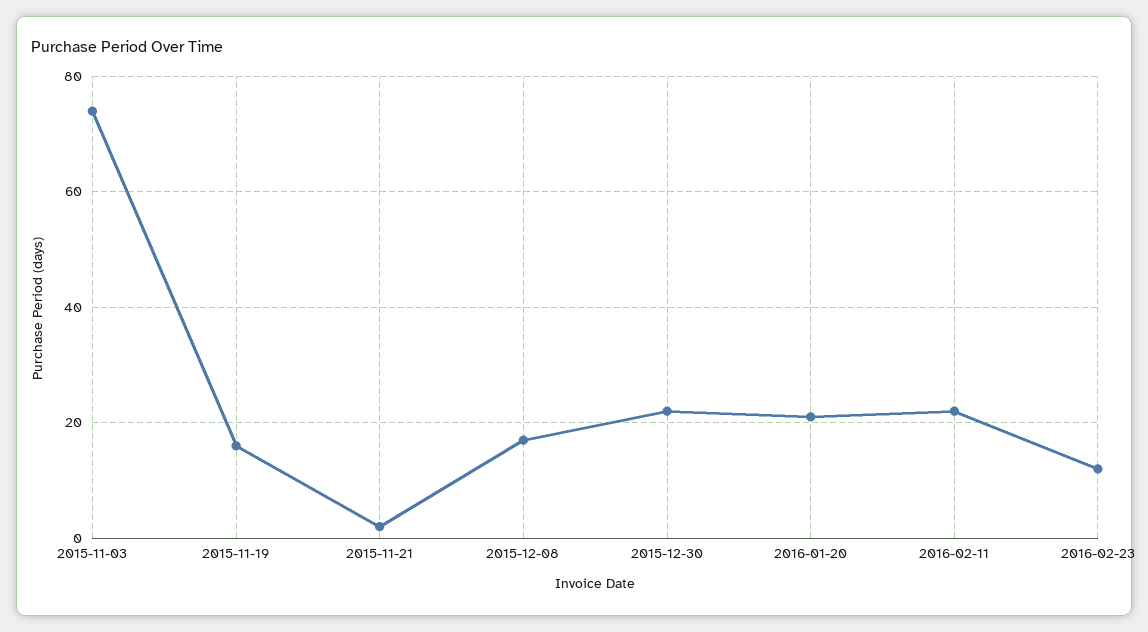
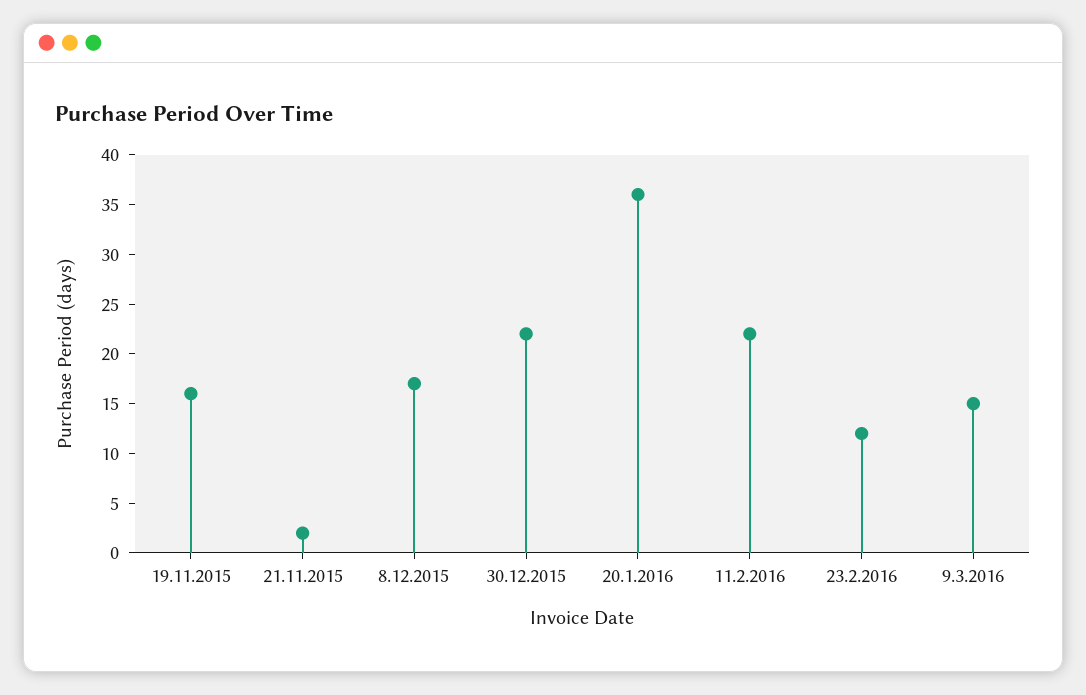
2015-11-03: 75 -> none
2016-01-20: 20 -> 36
9.3.2016: none -> 15

